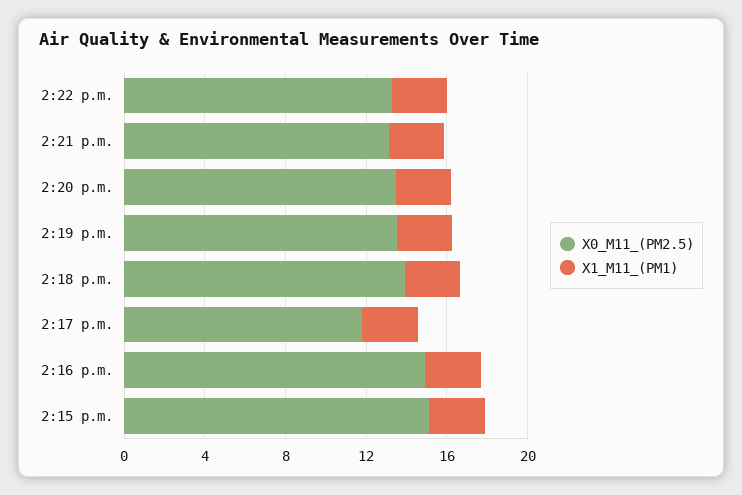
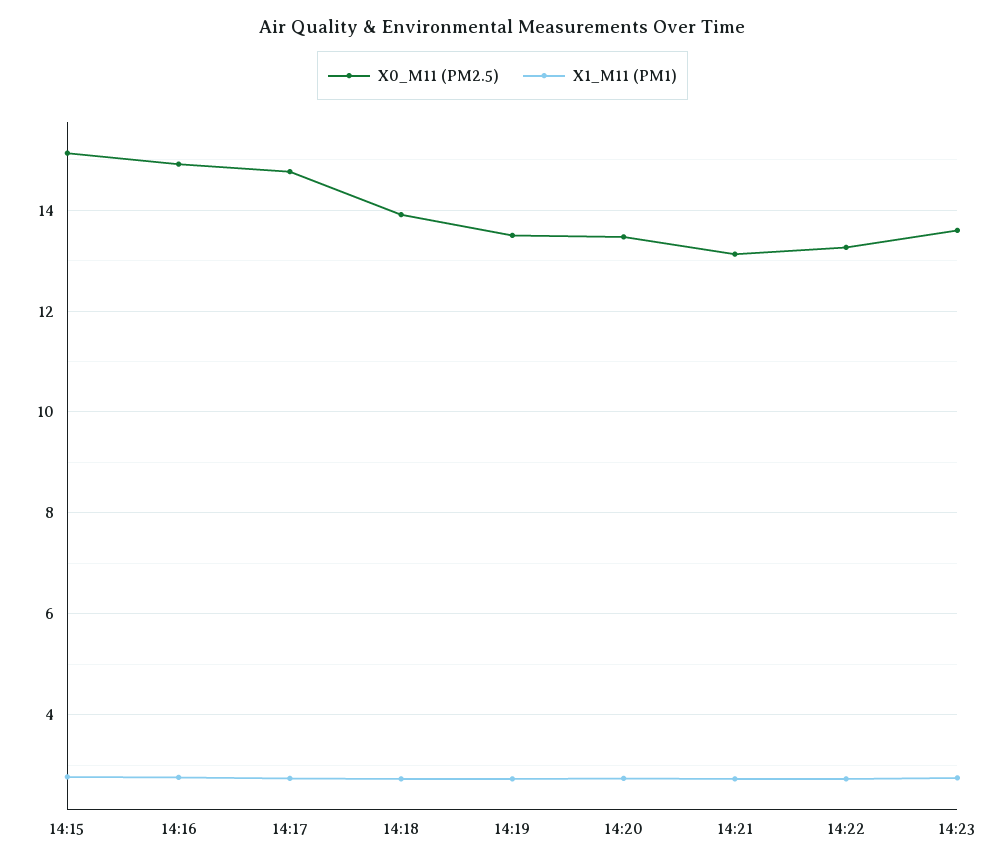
X0_M11_(PM2.5), 2:17 p.m.: 12 -> 14.8
X0_M11_(PM2.5), 14:23: none -> 13.6
X1_M11_(PM1), 14:23: none -> 2.8

